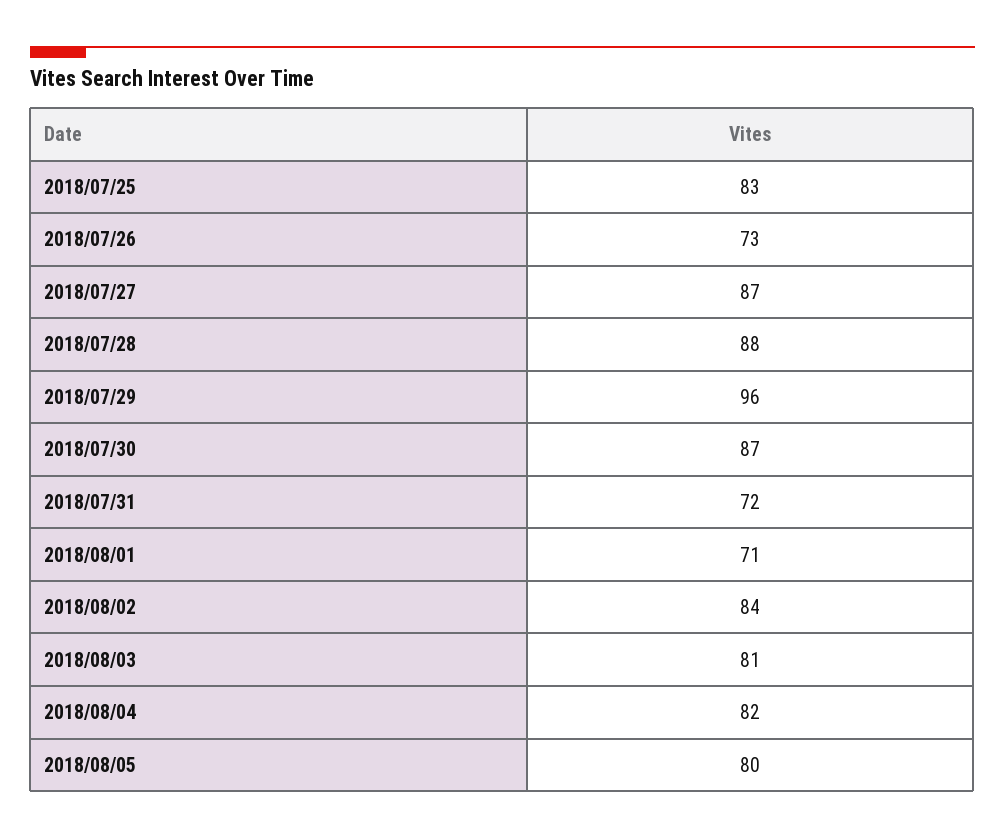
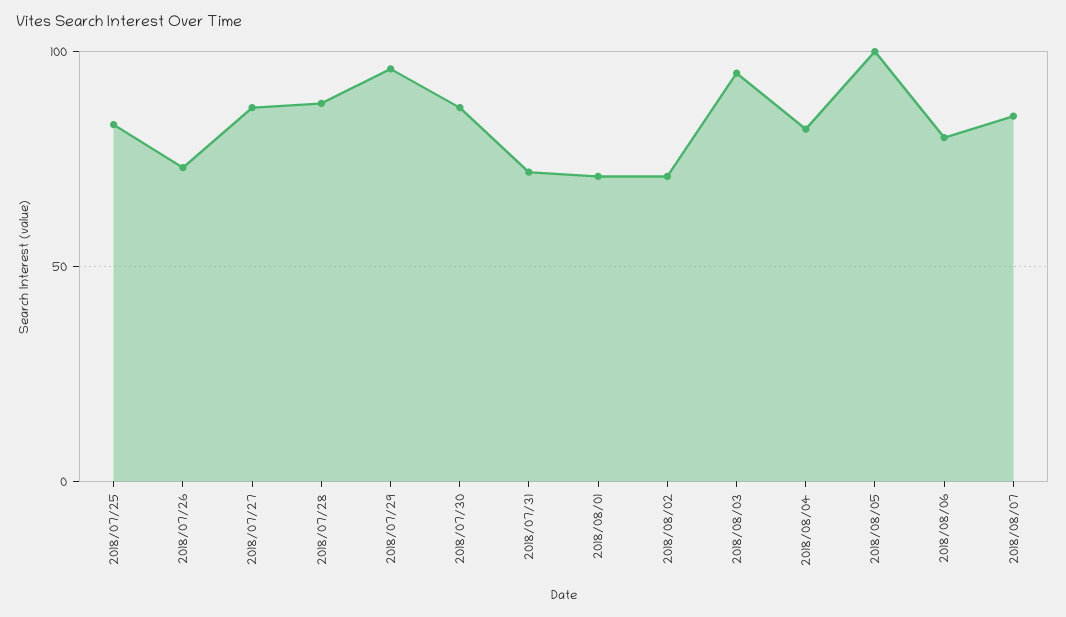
2018/08/02: 84 -> 70
2018/08/03: 81 -> 95
2018/08/05: 80 -> 100
2018/08/06: none -> 80
2018/08/07: none -> 85

